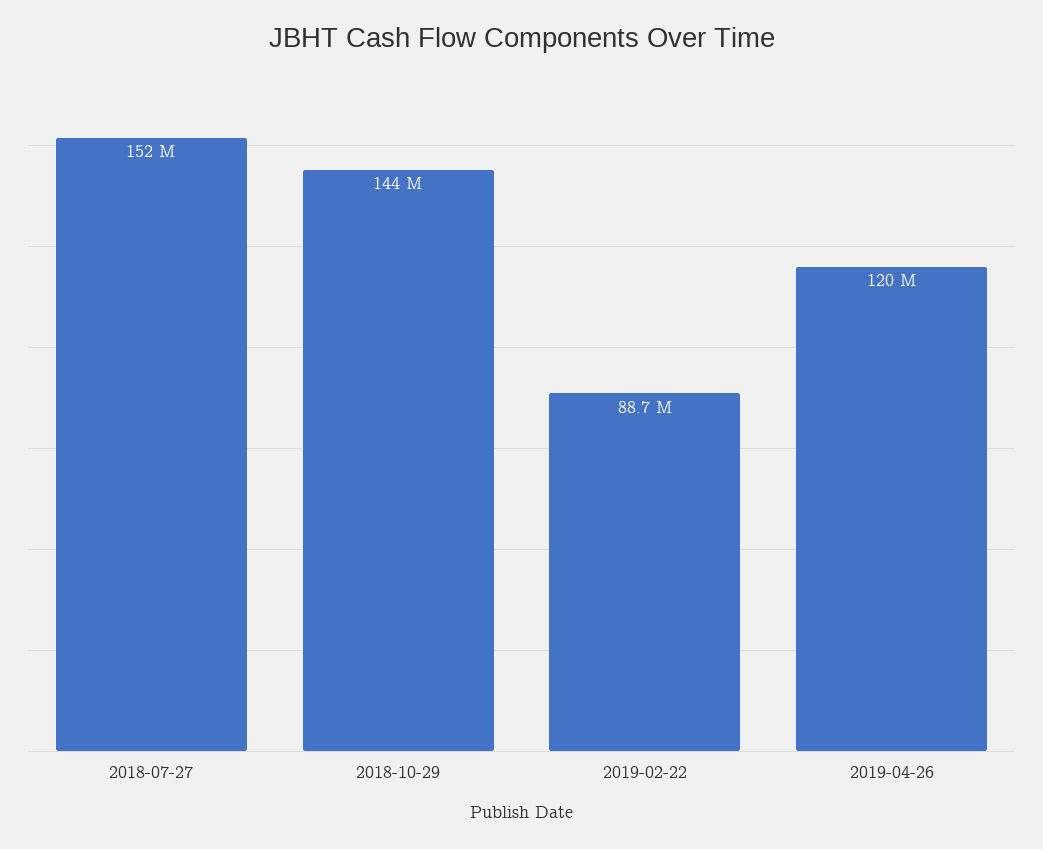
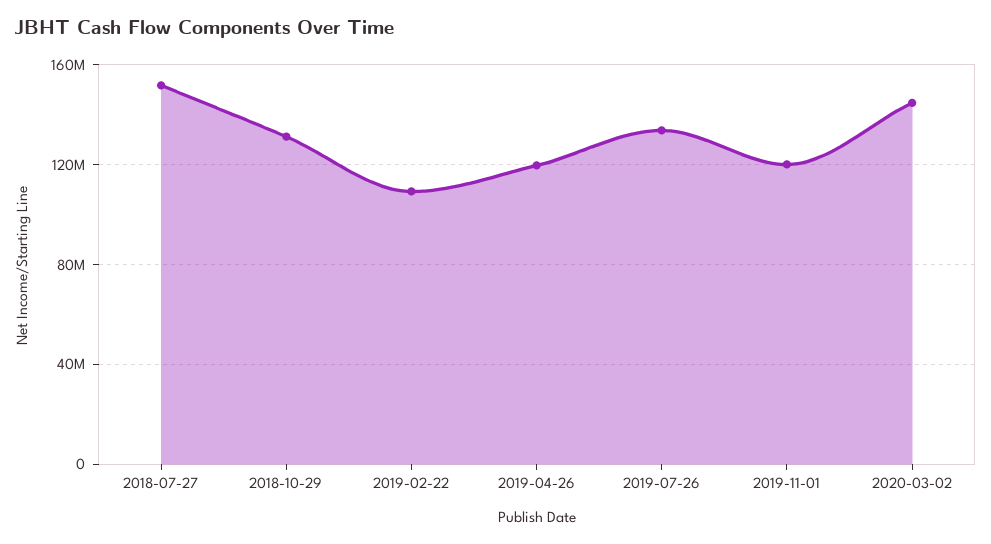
2018-10-29: 144000000 -> 130000000
2019-02-22: 88700000 -> 110000000
2019-07-26: none -> 135000000
2019-11-01: none -> 120000000
2020-03-02: none -> 145000000

